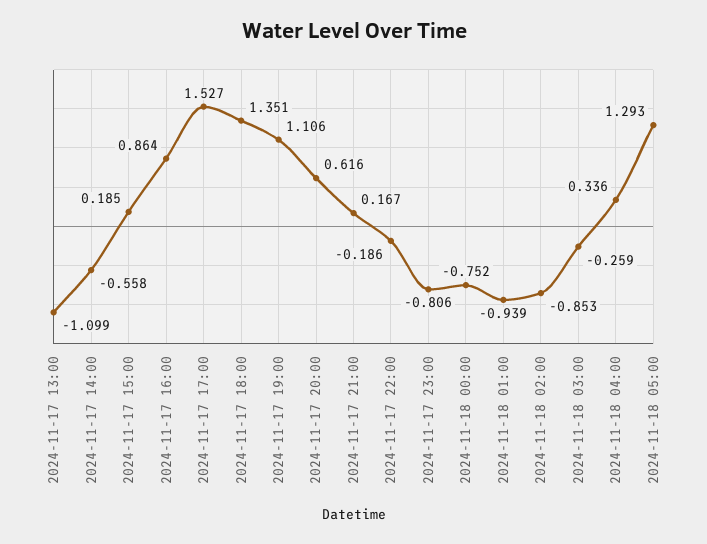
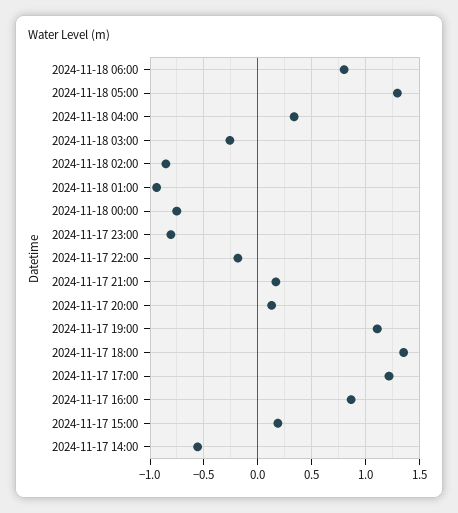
2024-11-17 13:00: -1.099 -> none
2024-11-17 17:00: 1.527 -> 1.2
2024-11-17 20:00: 0.616 -> 0.1
2024-11-18 06:00: none -> 0.8

